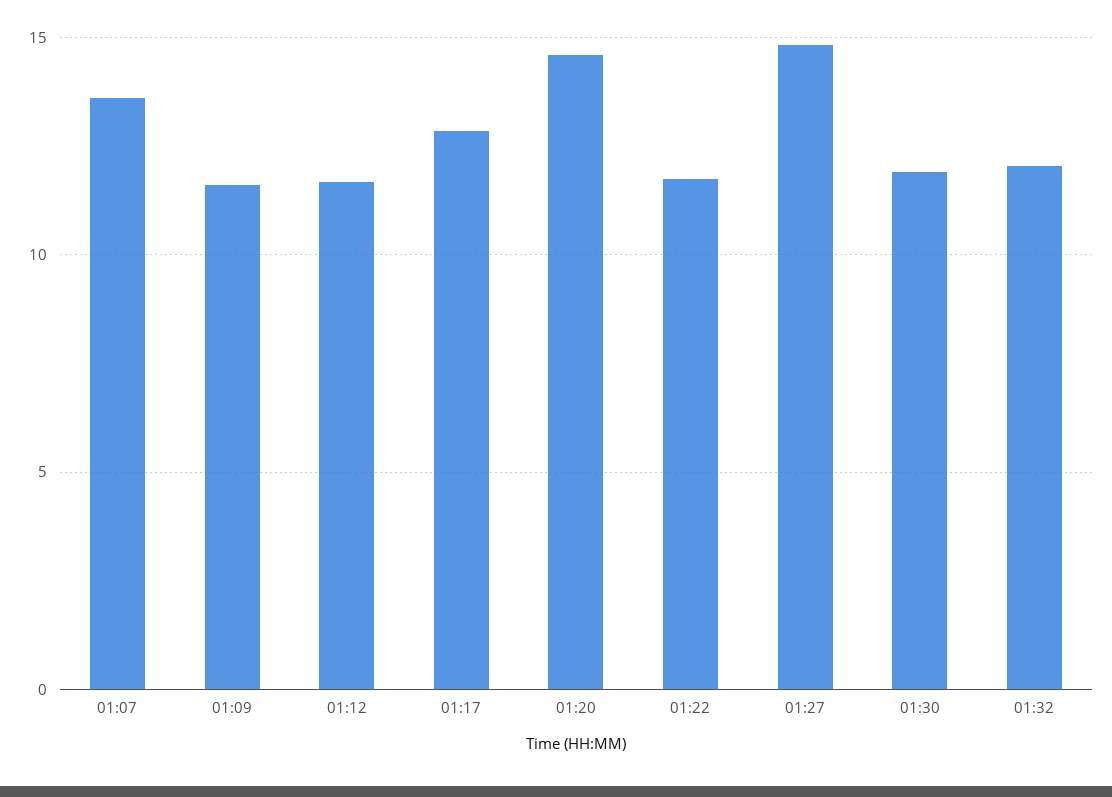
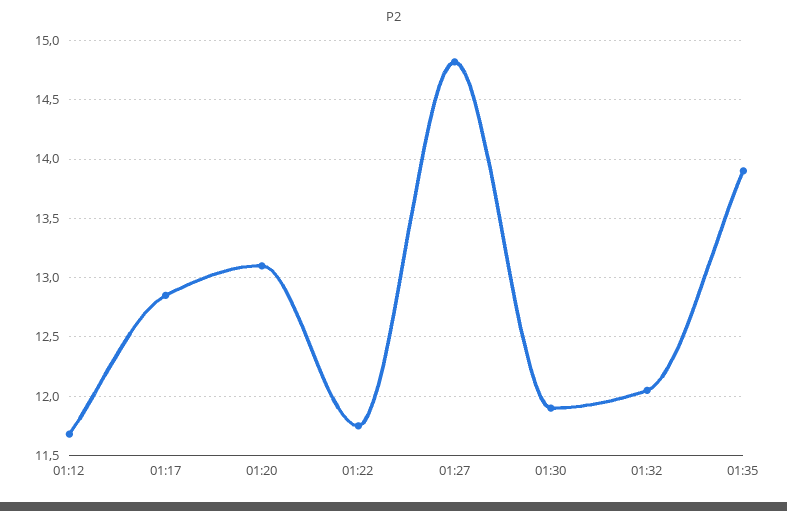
01:07: 13.5 -> none
01:09: 11.5 -> none
01:20: 14.5 -> 13.1
01:35: none -> 13.9

